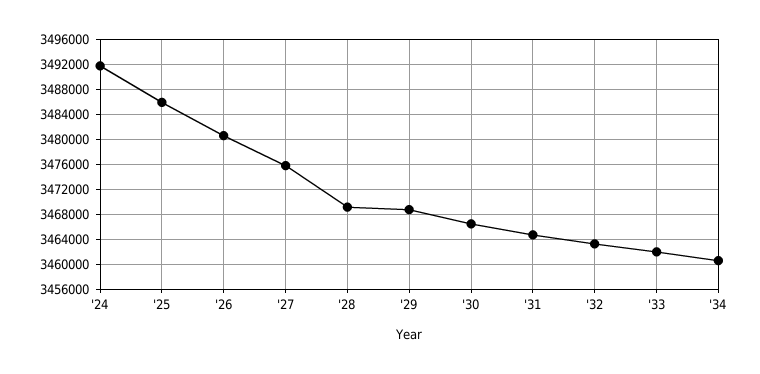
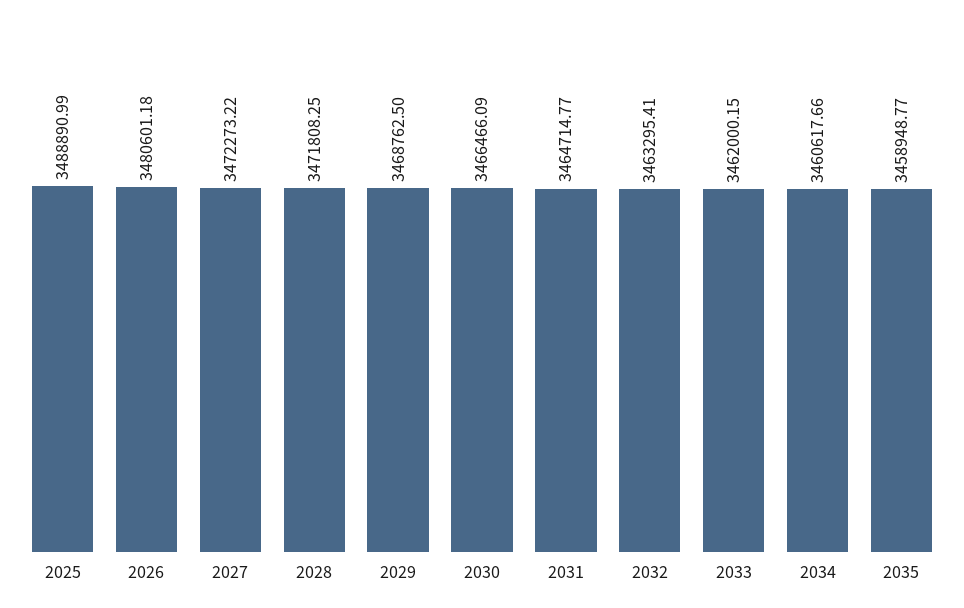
'24: 3492000 -> none
'25: 3486000 -> 3488890.99
'27: 3476000 -> 3472273.22
'28: 3469000 -> 3471808.25
2035: none -> 3458948.77

